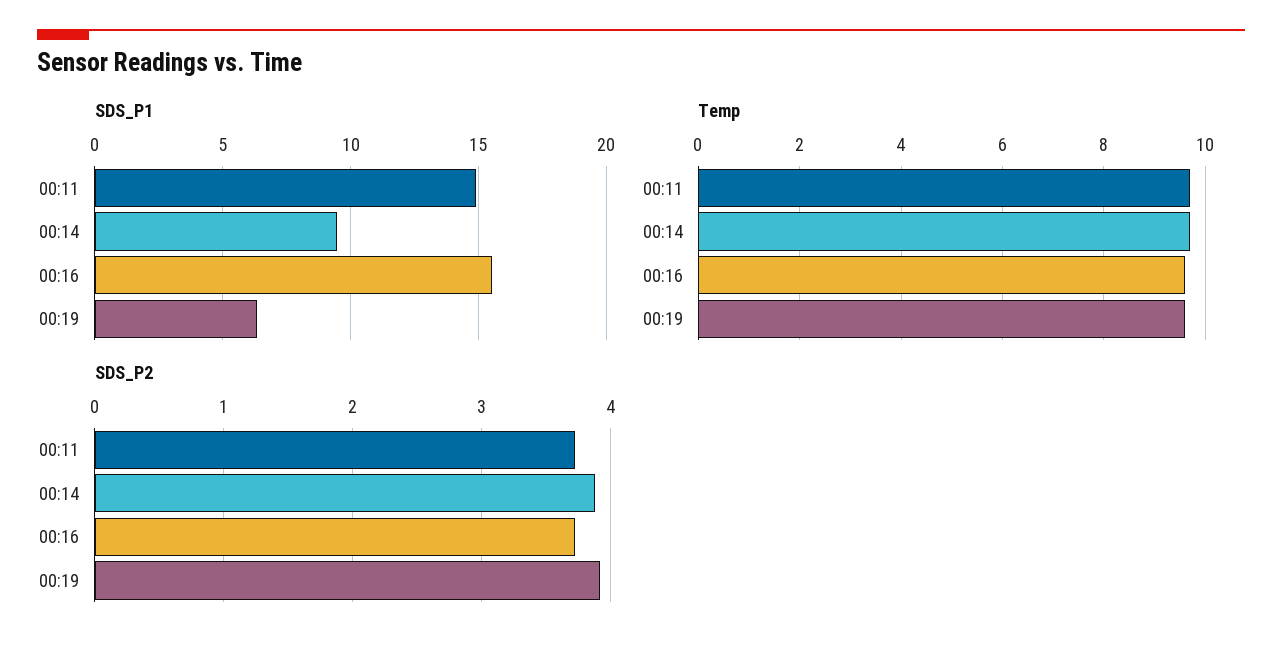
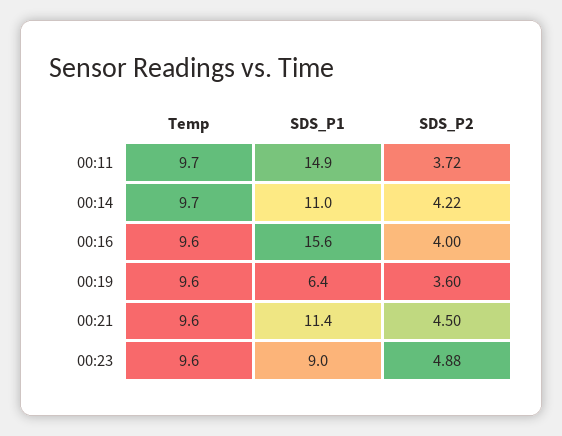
SDS_P1, 00:14: 9.5 -> 11
SDS_P2, 00:14: 3.9 -> 4.22
SDS_P2, 00:16: 3.7 -> 4
SDS_P2, 00:19: 3.9 -> 3.6
Temp, 00:21: none -> 9.6
SDS_P1, 00:21: none -> 11.4
SDS_P2, 00:21: none -> 4.5
Temp, 00:23: none -> 9.6
SDS_P1, 00:23: none -> 9
SDS_P2, 00:23: none -> 4.88

